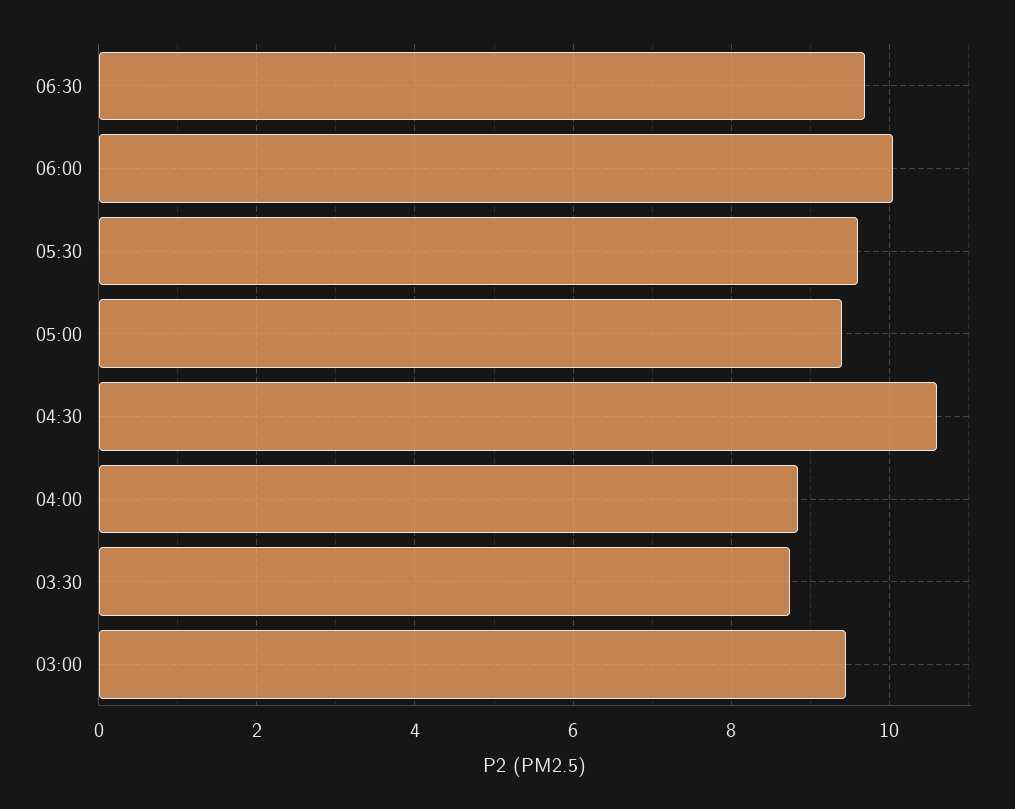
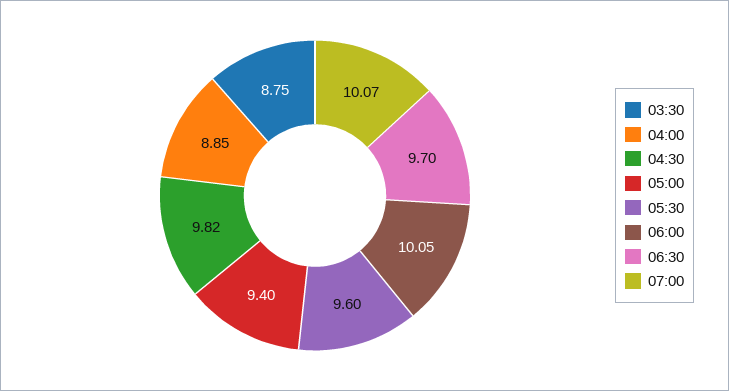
04:30: 10.6 -> 9.82
03:00: 9.4 -> none
07:00: none -> 10.07

